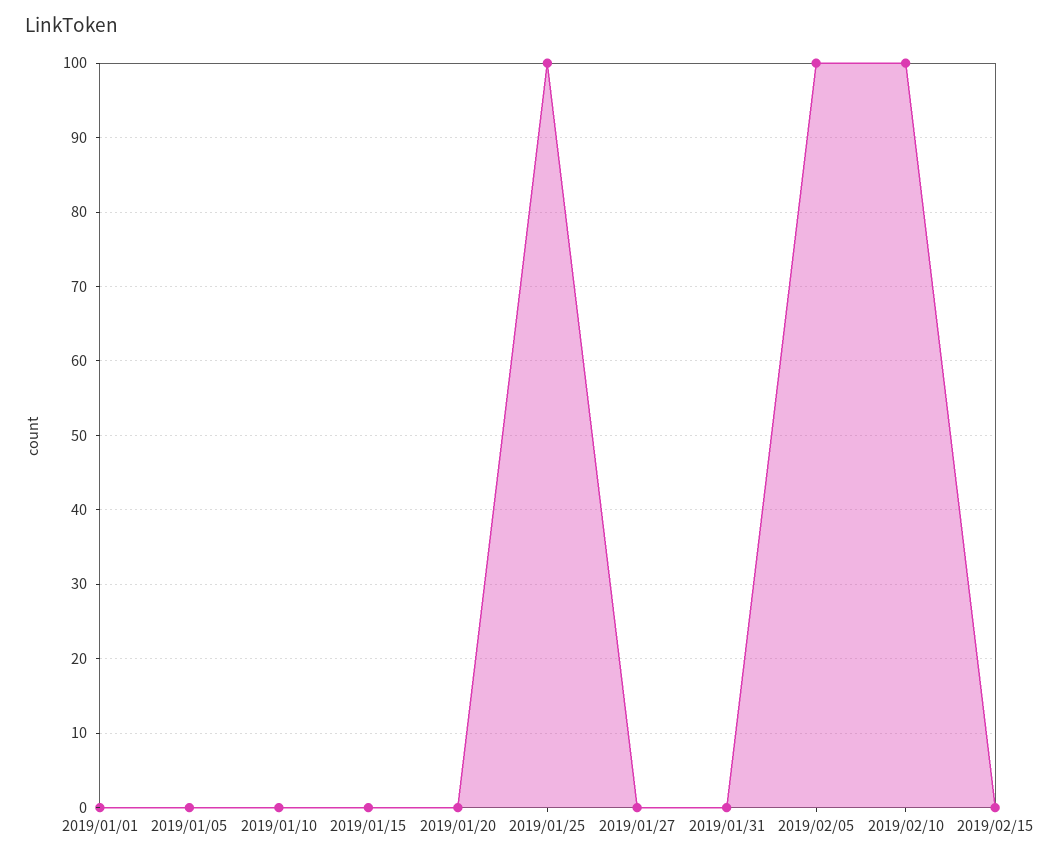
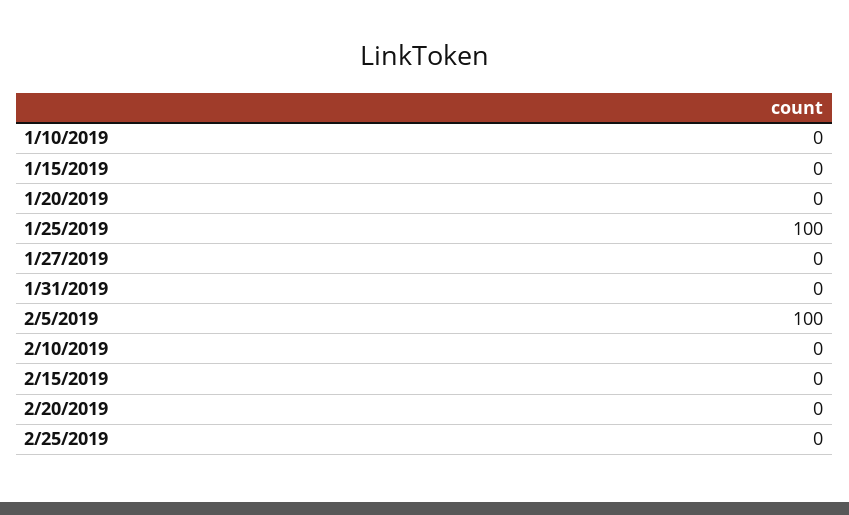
2019/01/01: 0 -> none
2019/01/05: 0 -> none
2019/02/10: 100 -> 0
2/20/2019: none -> 0
2/25/2019: none -> 0

